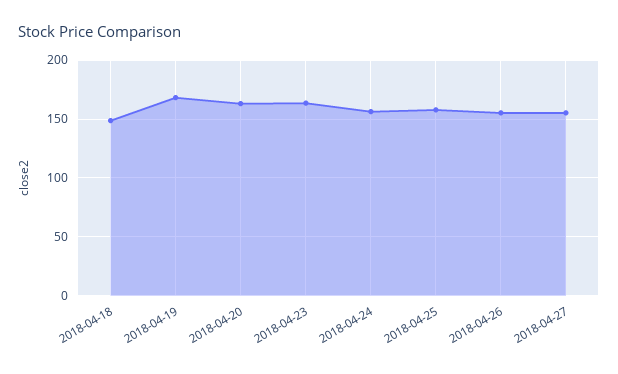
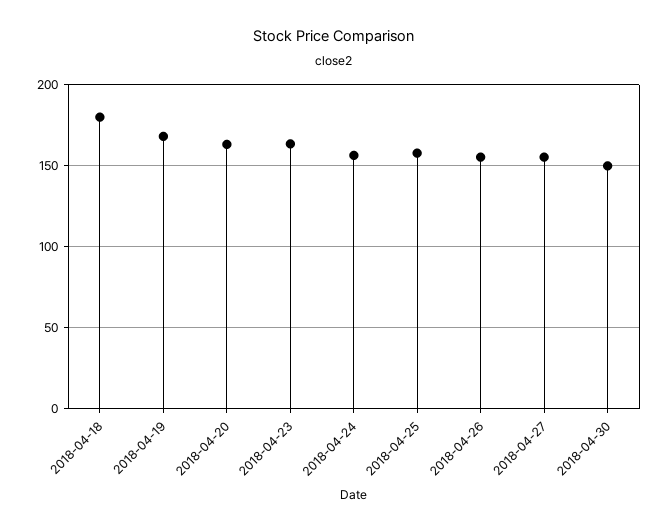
2018-04-18: 150 -> 180
2018-04-30: none -> 150

